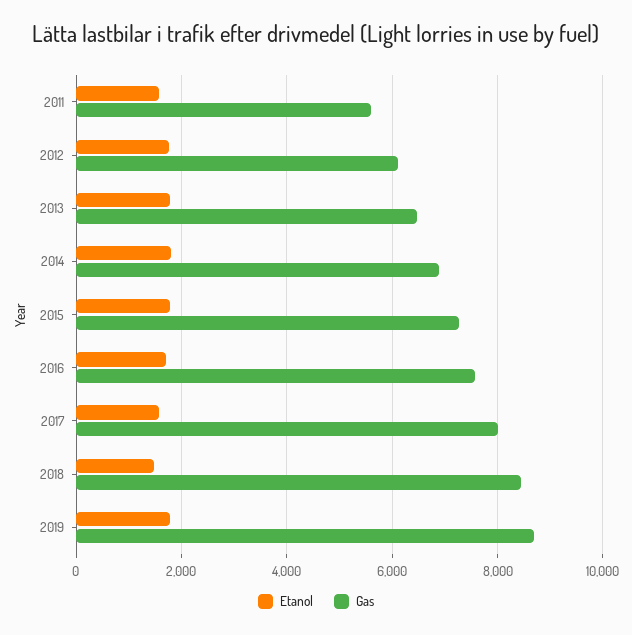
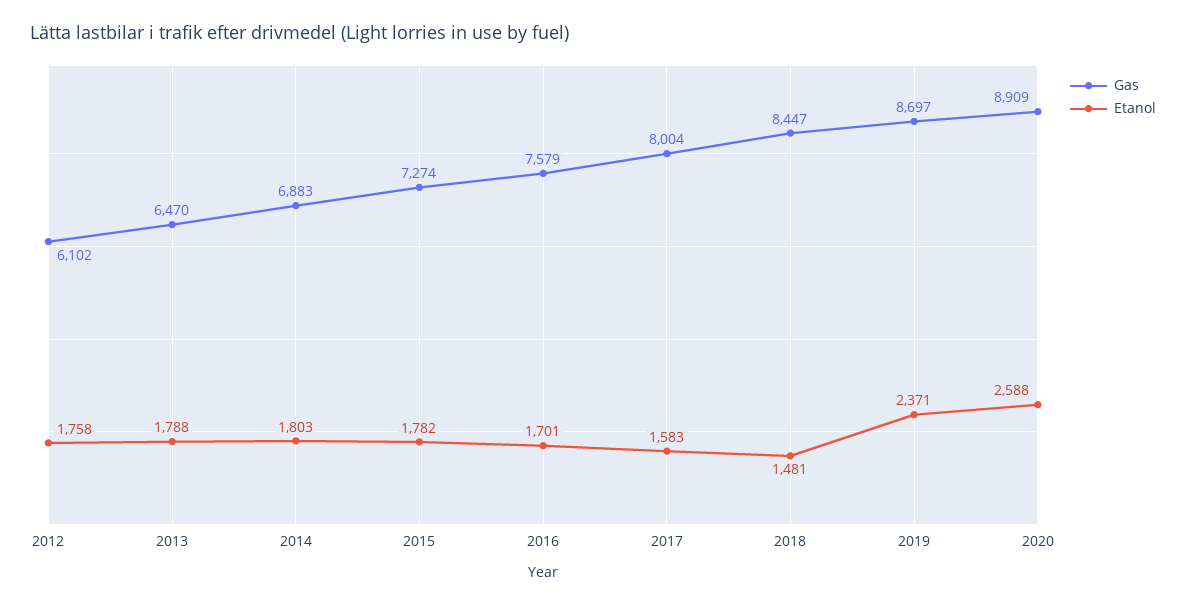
Etanol, 2011: 1600 -> none
Gas, 2011: 5600 -> none
Etanol, 2019: 1800 -> 2371
Gas, 2020: none -> 8909
Etanol, 2020: none -> 2588

